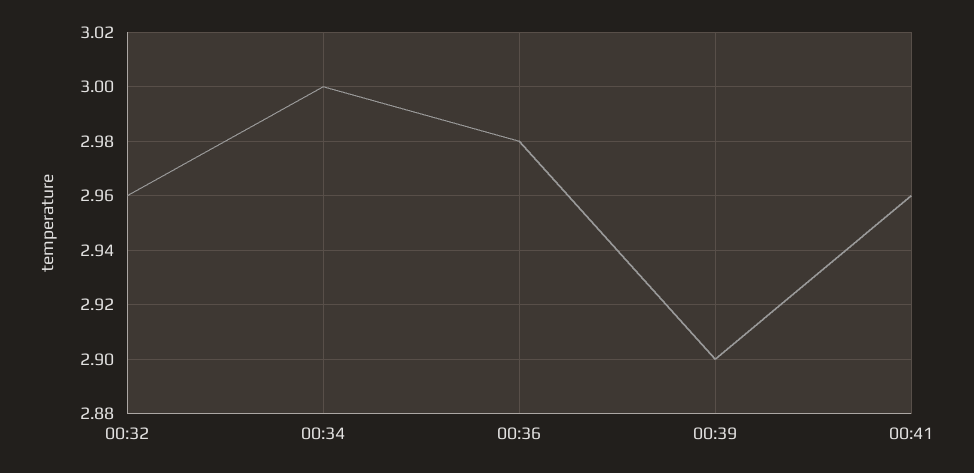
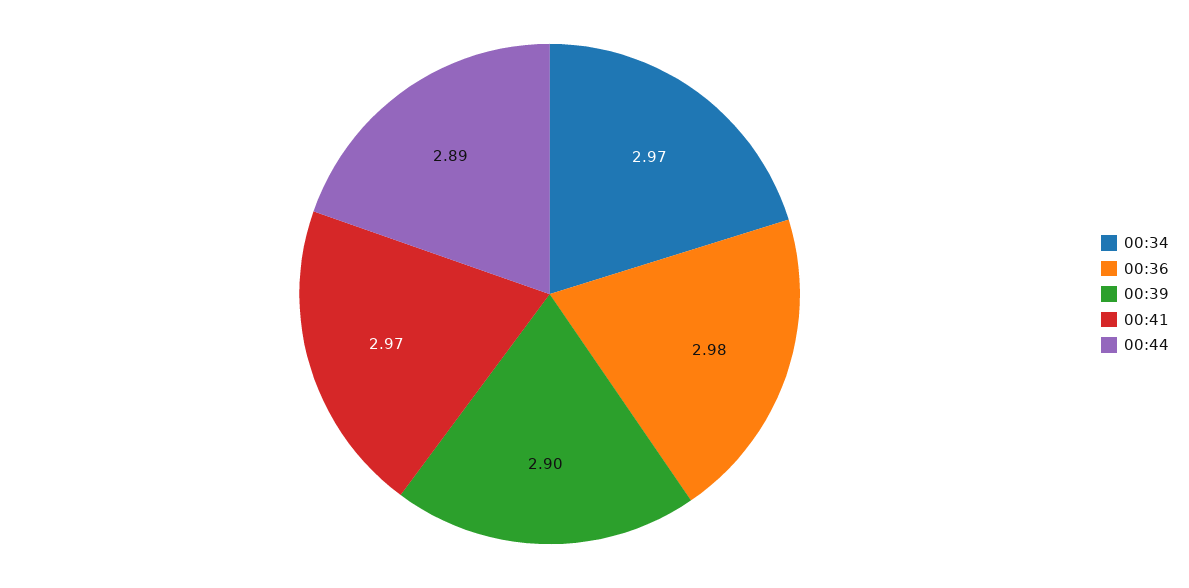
00:32: 2.96 -> none
00:34: 3 -> 2.97
00:41: 2.96 -> 2.97
00:44: none -> 2.89

